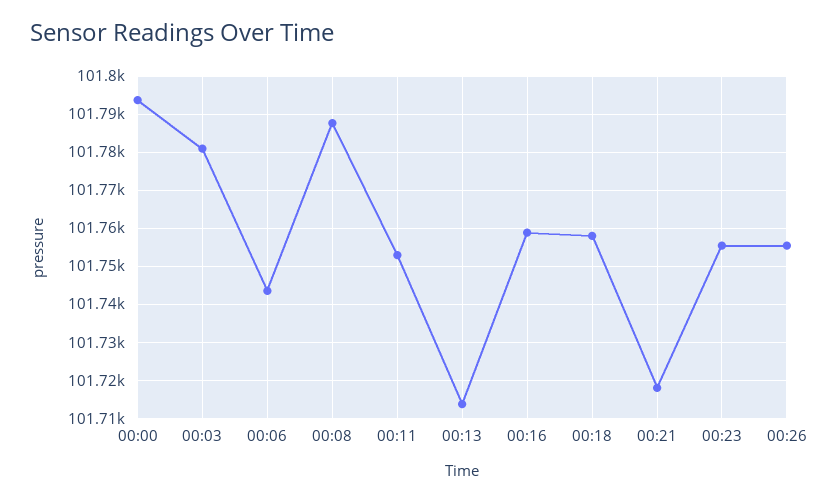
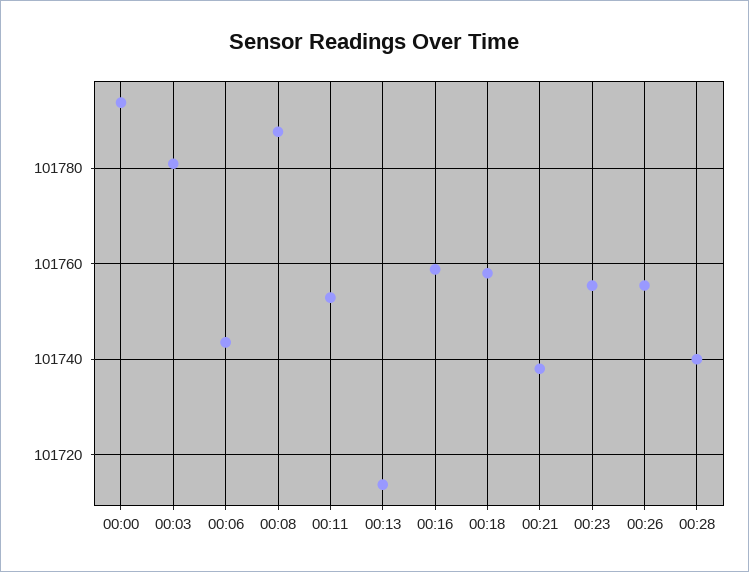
00:21: 101718 -> 101738
00:28: none -> 101740

